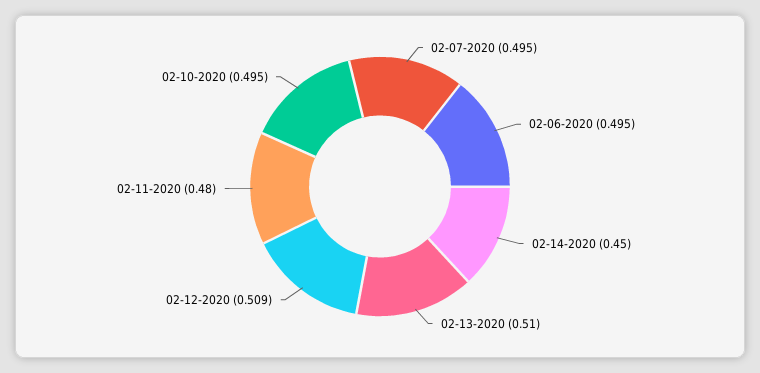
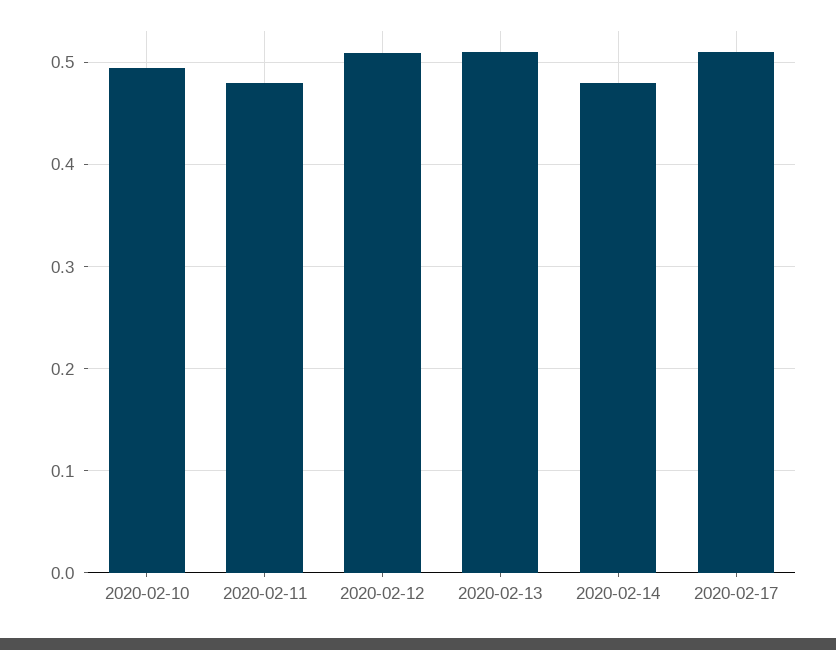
02-07-2020: 0.495 -> none
02-06-2020: 0.495 -> none
02-14-2020: 0.45 -> 0.48
2020-02-17: none -> 0.51

